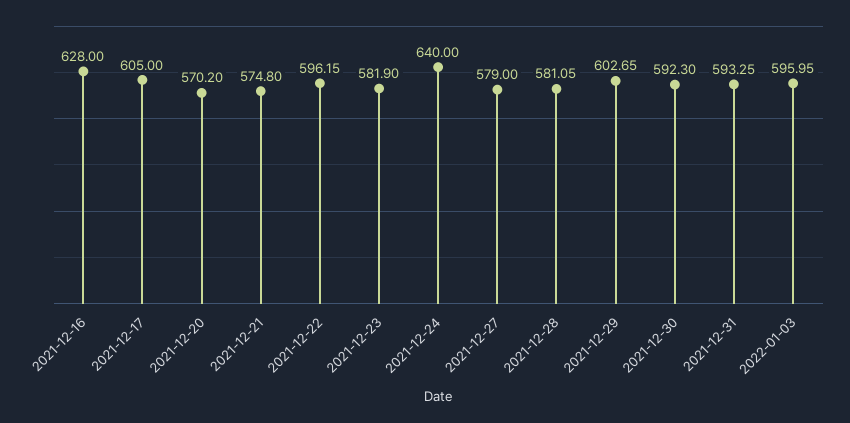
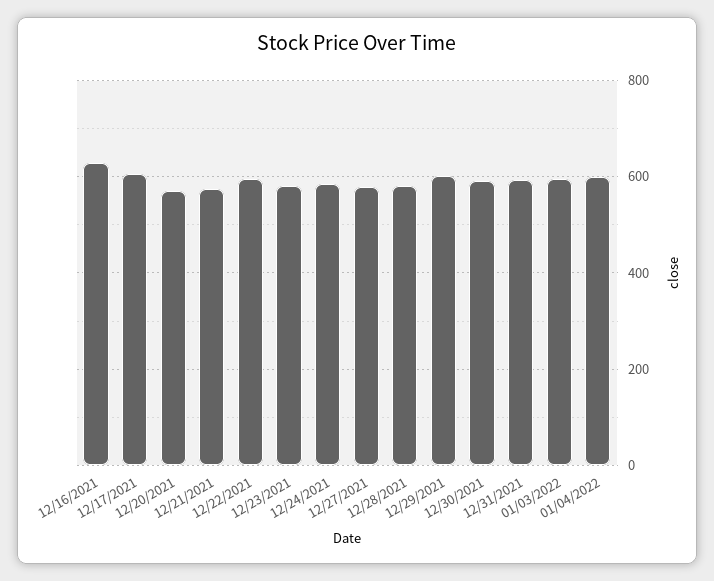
2021-12-24: 640 -> 580
01/04/2022: none -> 600

